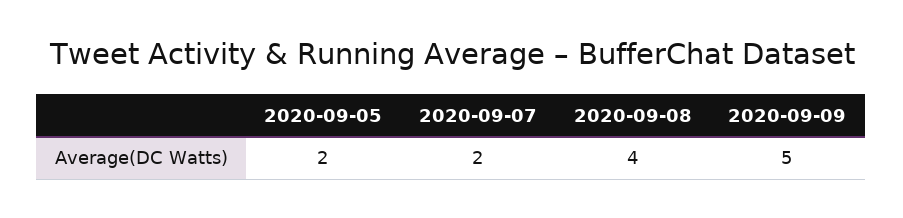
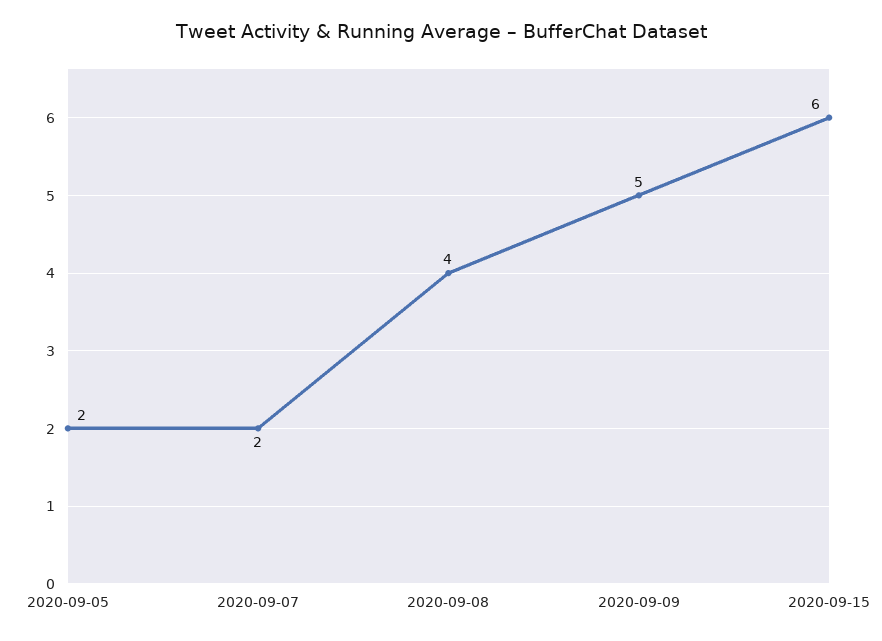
2020-09-15: none -> 6

